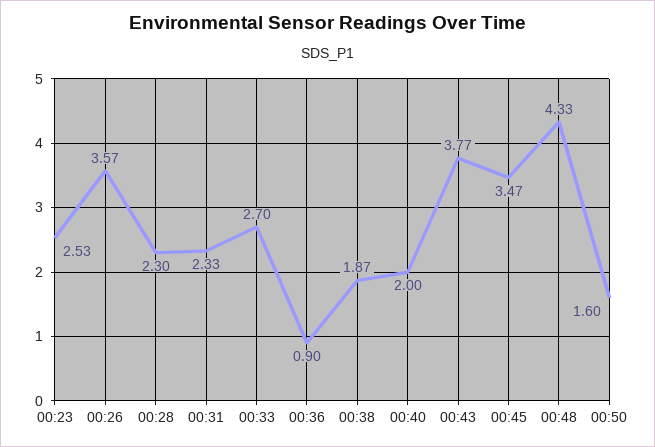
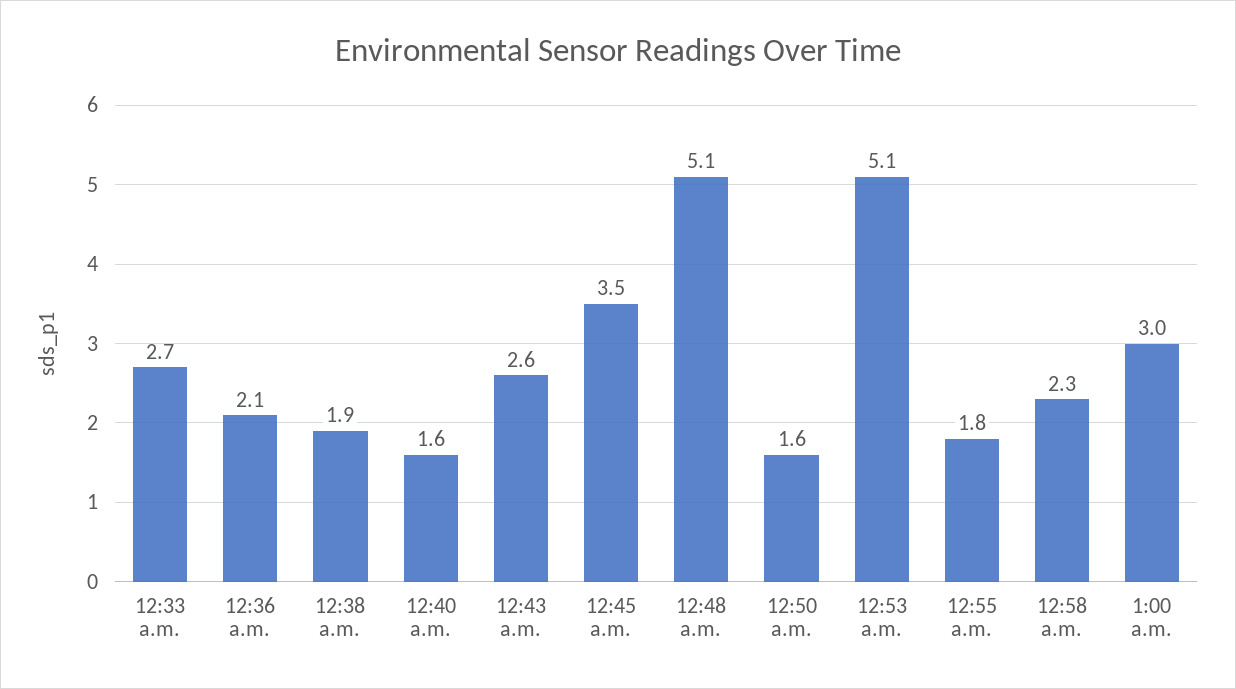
00:23: 2.53 -> none
00:26: 3.57 -> none
00:28: 2.3 -> none
00:31: 2.33 -> none
00:36: 0.9 -> 2.1
00:40: 2 -> 1.6
00:43: 3.77 -> 2.6
00:48: 4.33 -> 5.1
12:53 a.m.: none -> 5.1
12:55 a.m.: none -> 1.8
12:58 a.m.: none -> 2.3
1:00 a.m.: none -> 3

